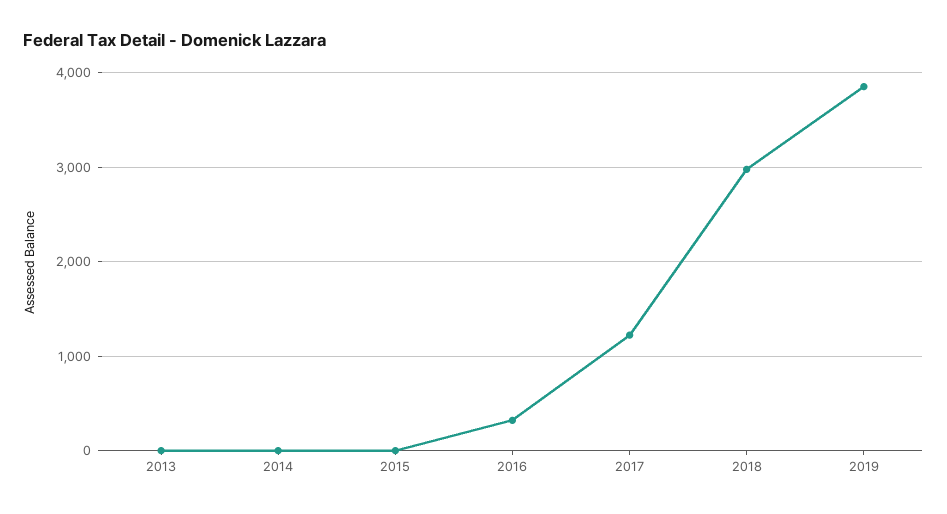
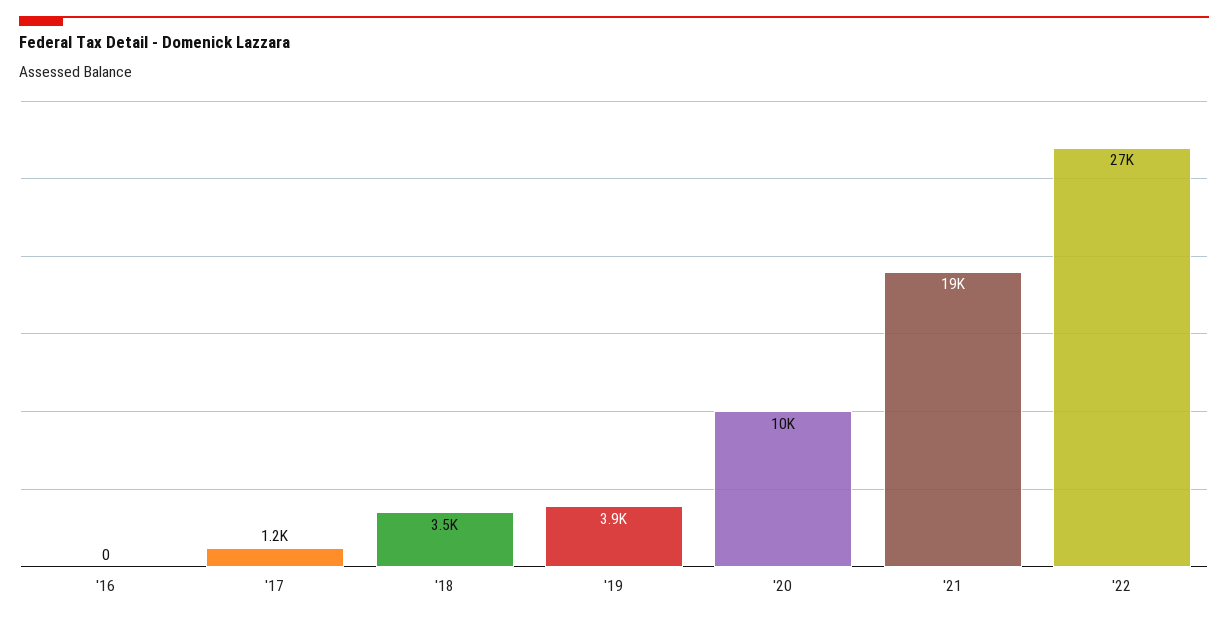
2013: 0 -> none
2014: 0 -> none
2015: 0 -> none
2016: 300 -> 0
2018: 3000 -> 3500
'20: none -> 10000
'21: none -> 19000
'22: none -> 27000

